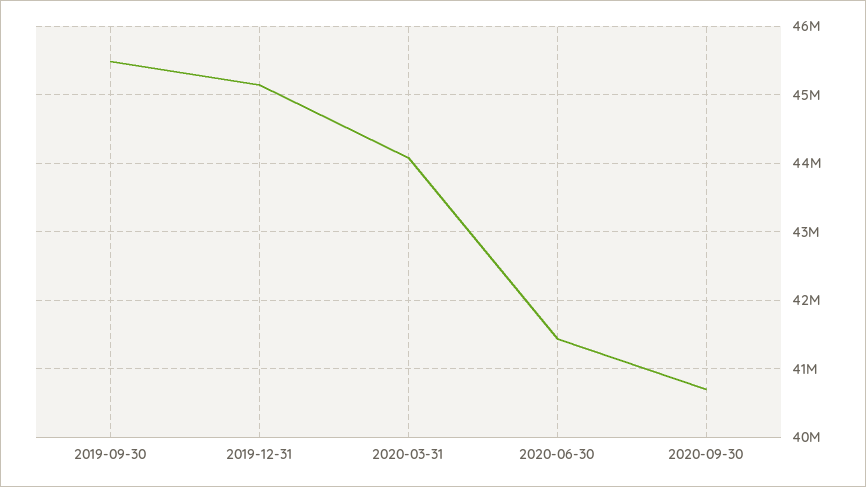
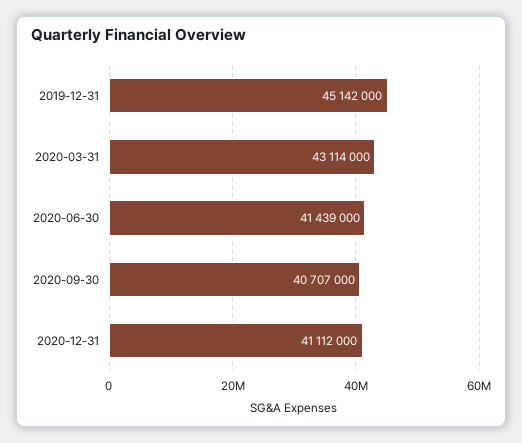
2019-09-30: 45500000 -> none
2020-03-31: 44100000 -> 43114000
2020-12-31: none -> 41112000

